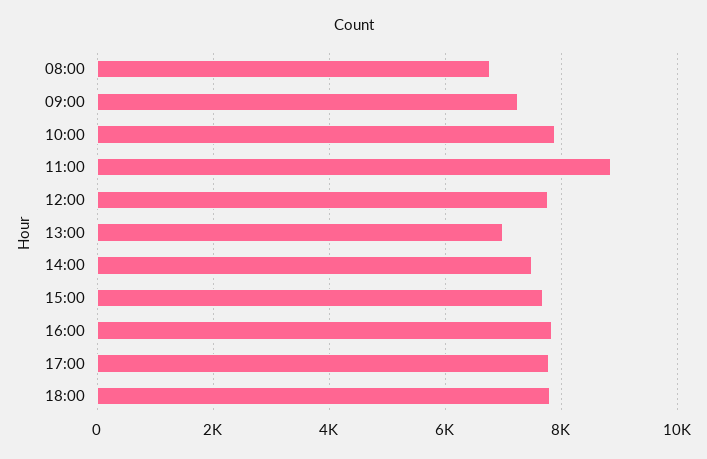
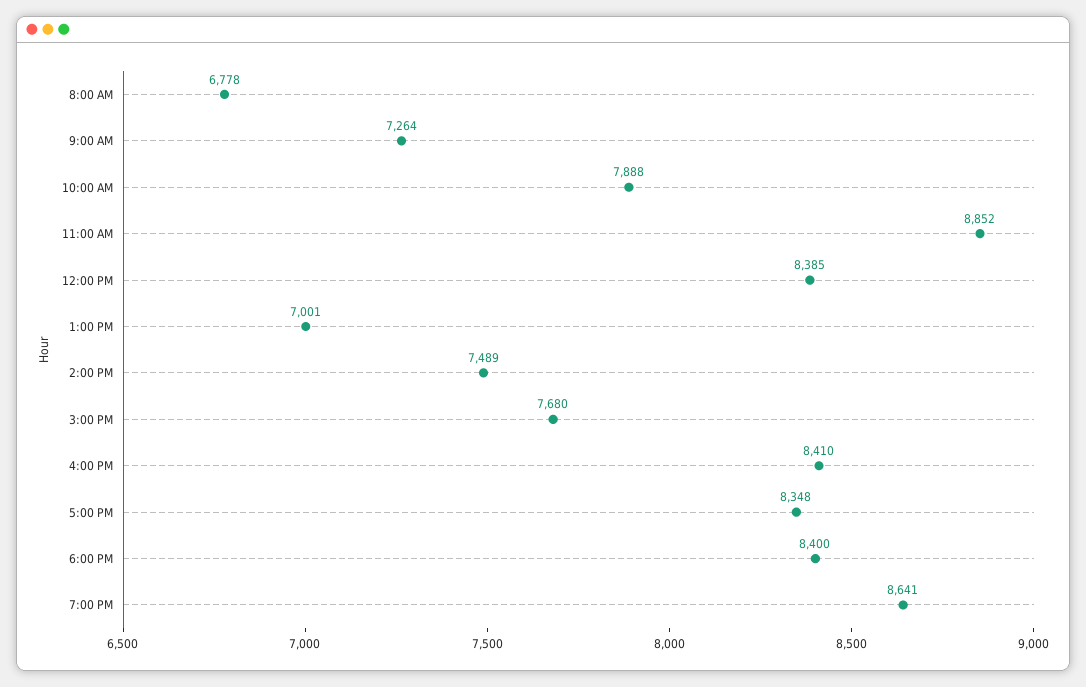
12:00: 7800 -> 8385
16:00: 7800 -> 8410
17:00: 7800 -> 8348
18:00: 7800 -> 8400
7:00 PM: none -> 8641

